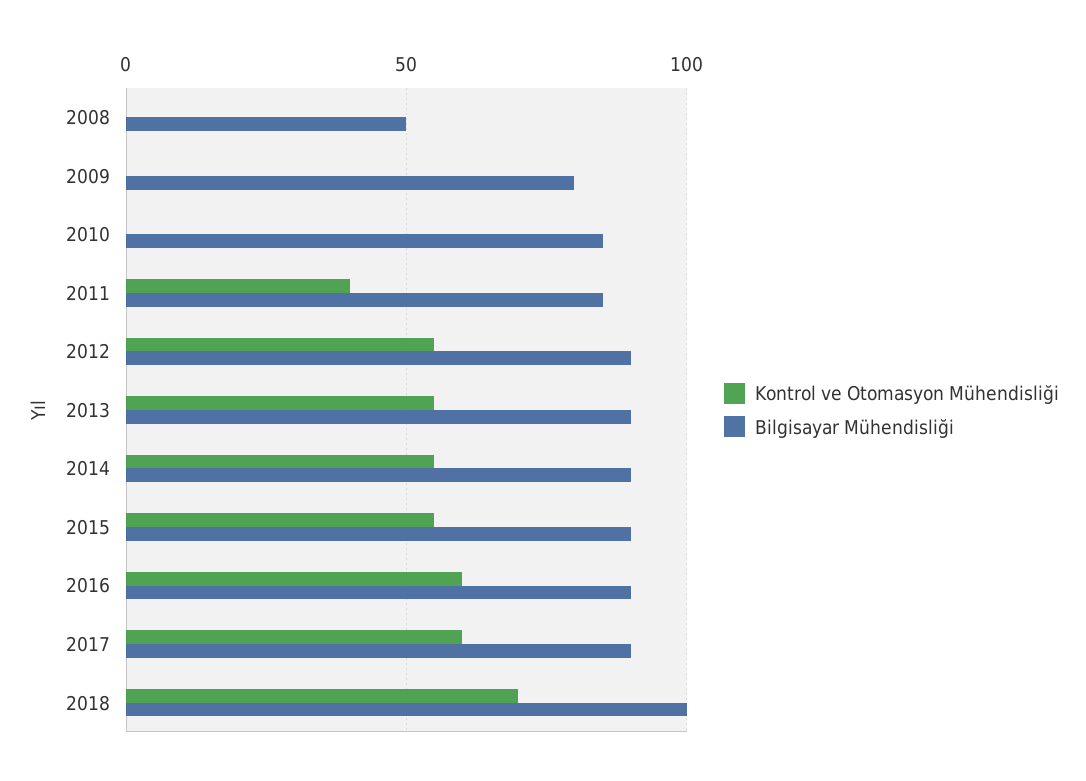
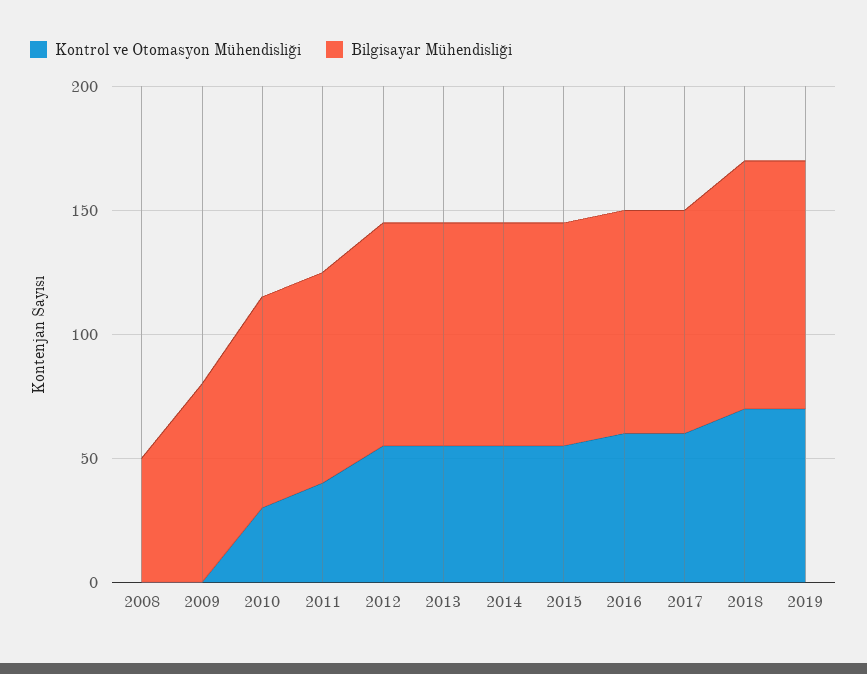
Kontrol ve Otomasyon Mühendisliği, 2010: 0 -> 30
Kontrol ve Otomasyon Mühendisliği, 2019: none -> 70
Bilgisayar Mühendisliği, 2019: none -> 100

